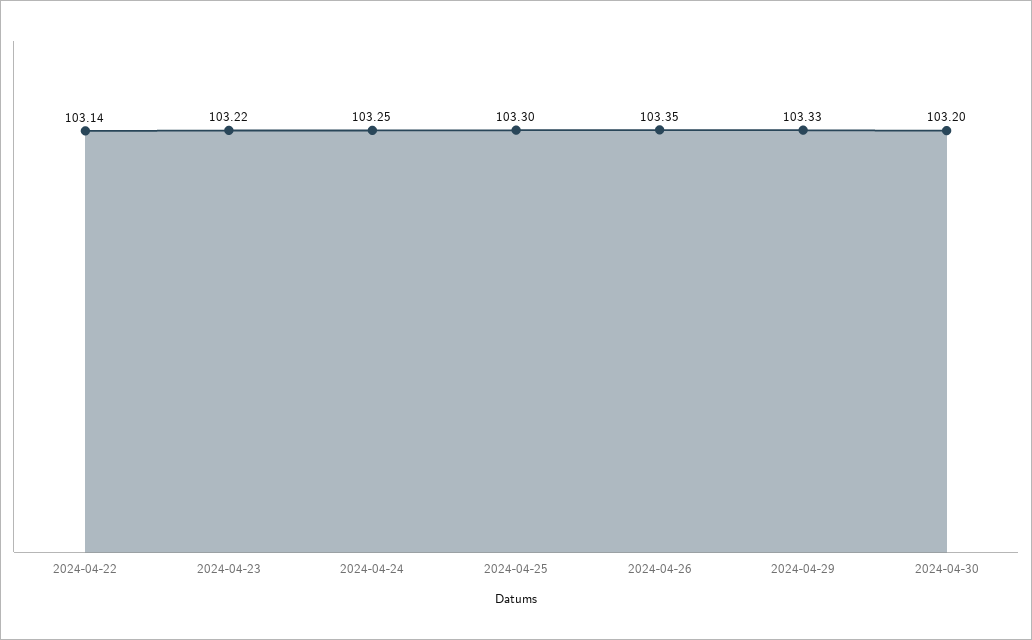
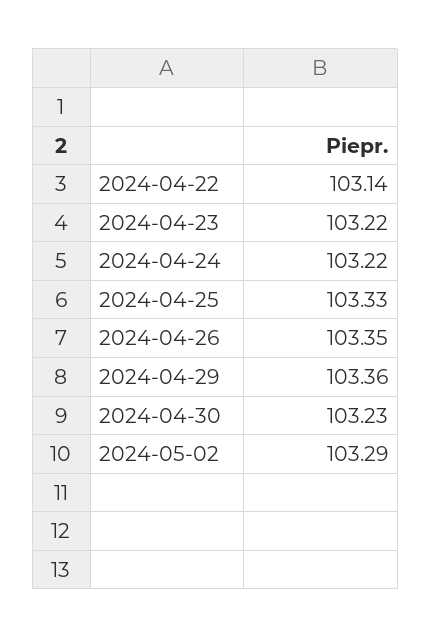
2024-04-24: 103.25 -> 103.22
2024-04-25: 103.3 -> 103.33
2024-04-29: 103.33 -> 103.36
2024-04-30: 103.2 -> 103.23
2024-05-02: none -> 103.29

